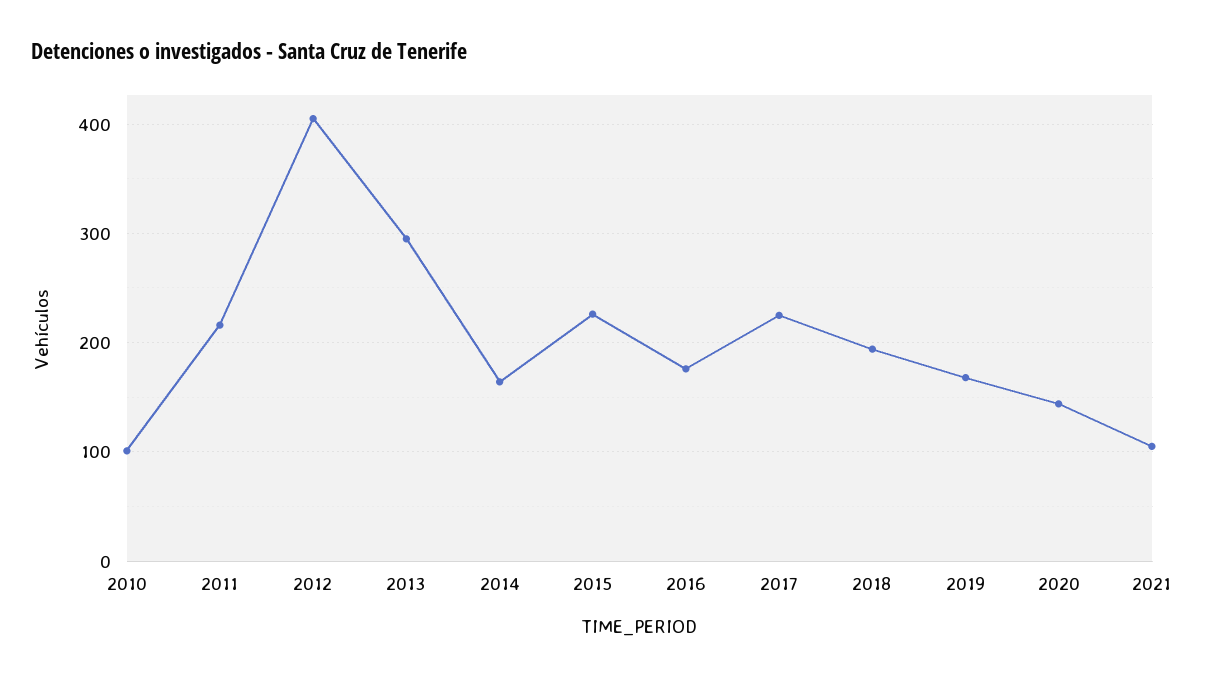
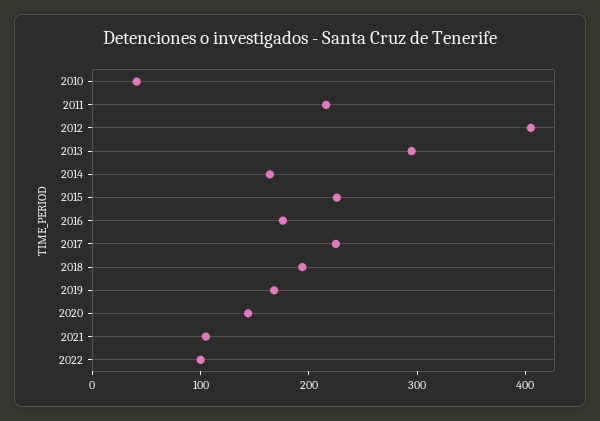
2010: 100 -> 40
2022: none -> 100

